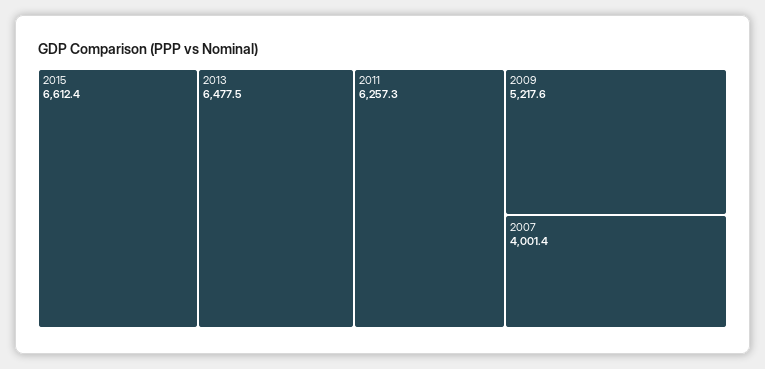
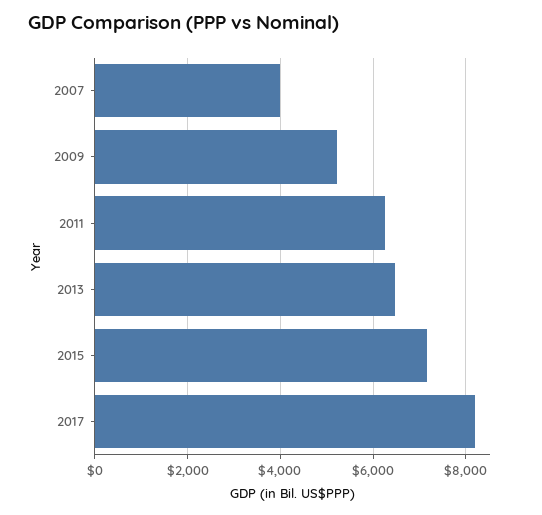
2015: 6612.4 -> 7200
2017: none -> 8200

